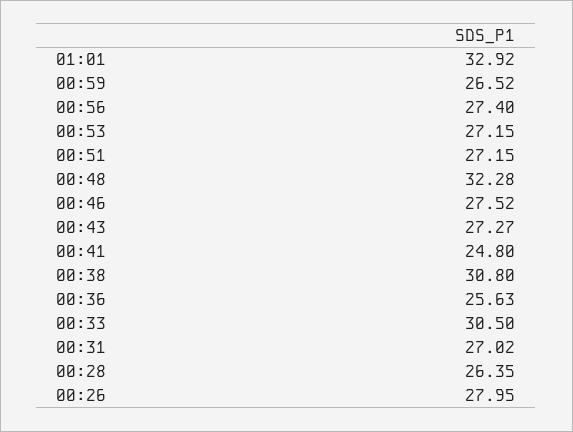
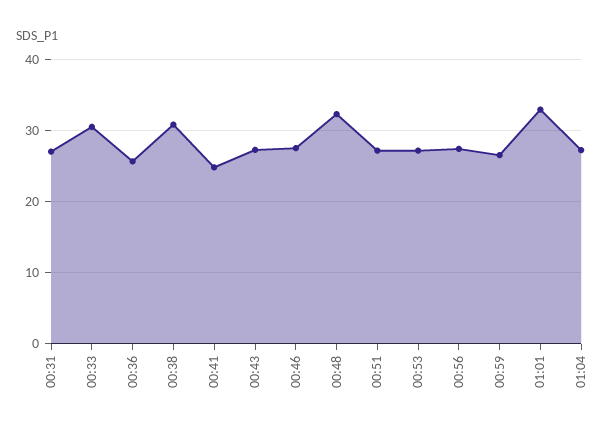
00:28: 26.35 -> none
00:26: 27.95 -> none
01:04: none -> 27

